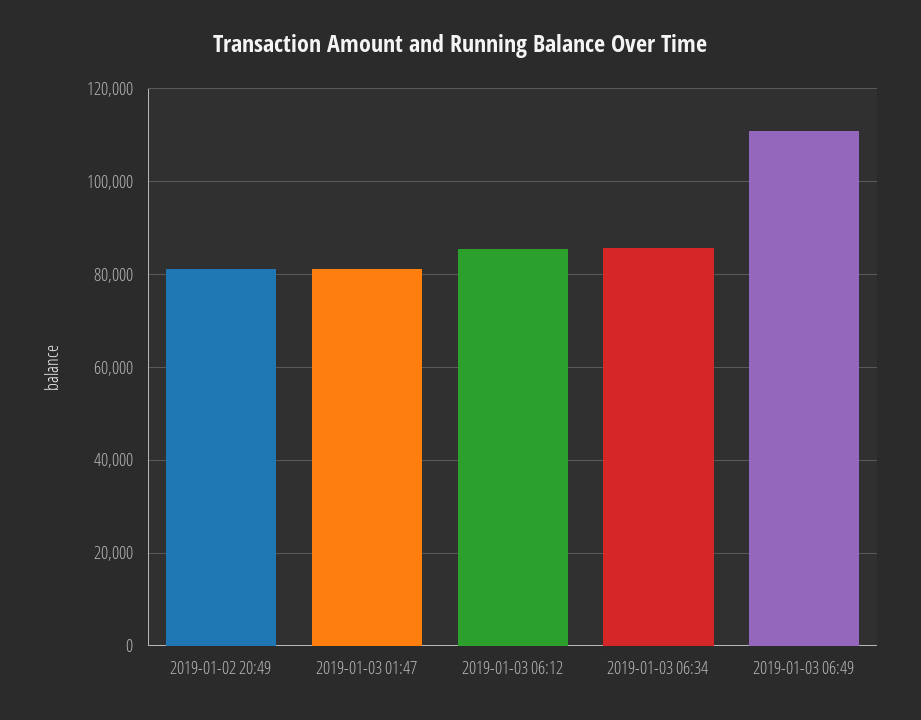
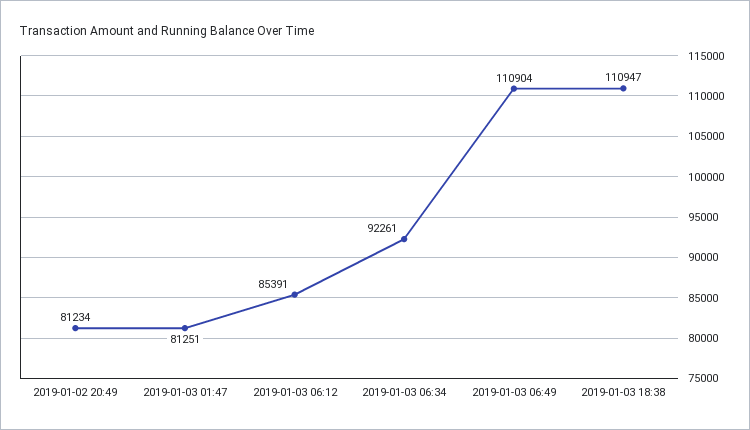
2019-01-03 06:34: 86000 -> 92261
2019-01-03 18:38: none -> 110947

